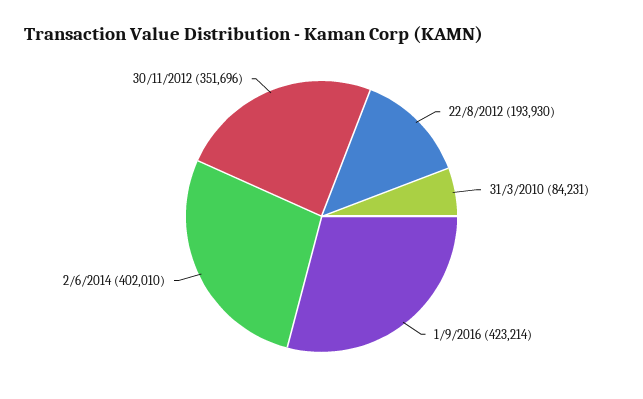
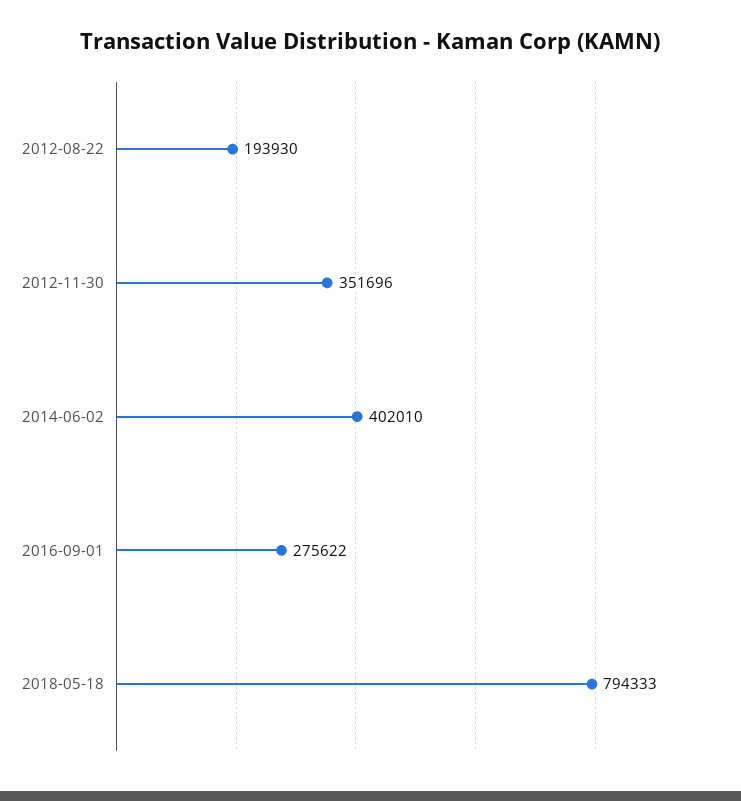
31/3/2010: 84231 -> none
1/9/2016: 423214 -> 275622
2018-05-18: none -> 794333

